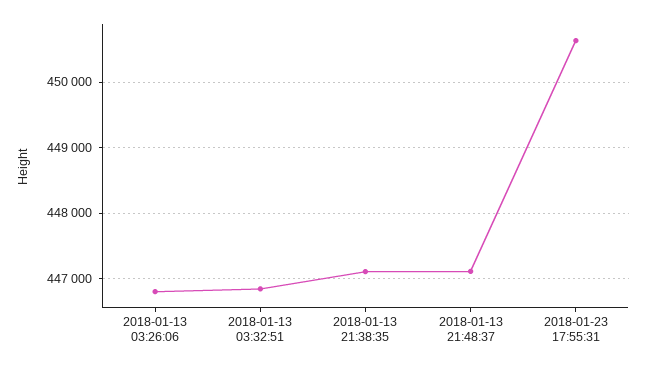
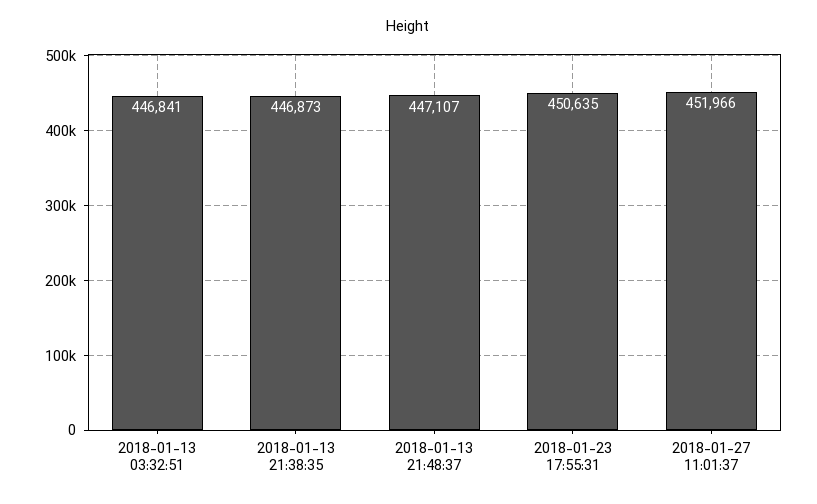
2018-01-13 03:26:06: 446800 -> none
2018-01-13 21:38:35: 447100 -> 446873
2018-01-27 11:01:37: none -> 451966

